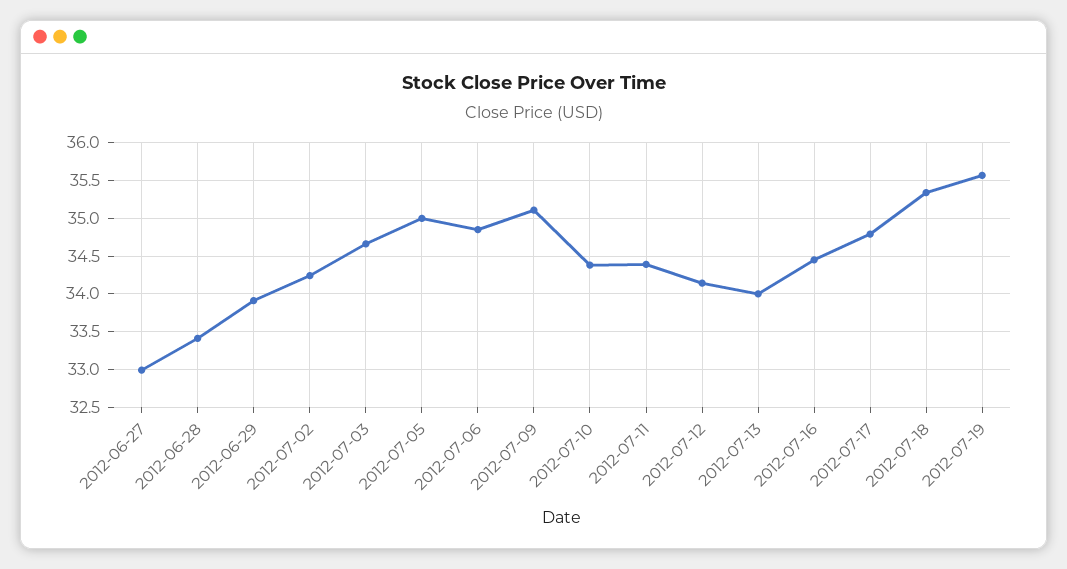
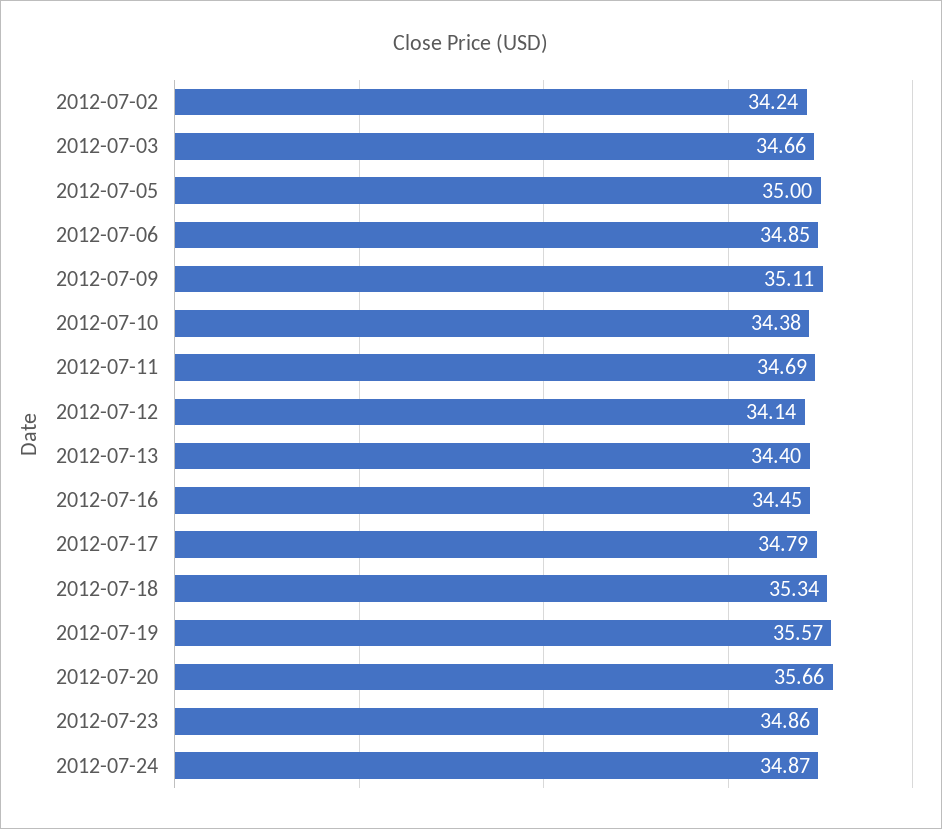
2012-06-27: 33 -> none
2012-06-28: 33.4 -> none
2012-06-29: 33.9 -> none
2012-07-11: 34.4 -> 34.69
2012-07-13: 34 -> 34.4
2012-07-20: none -> 35.66
2012-07-23: none -> 34.86
2012-07-24: none -> 34.87

